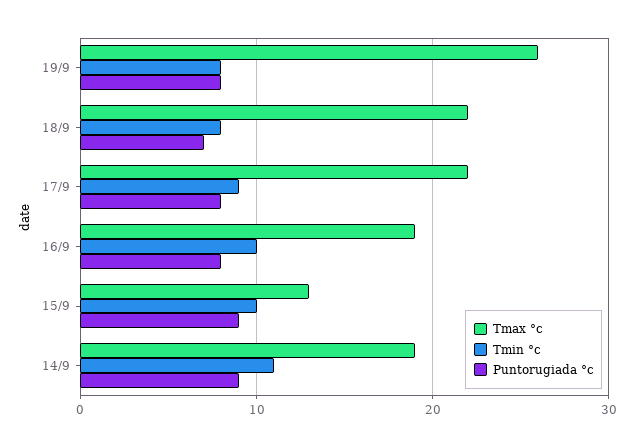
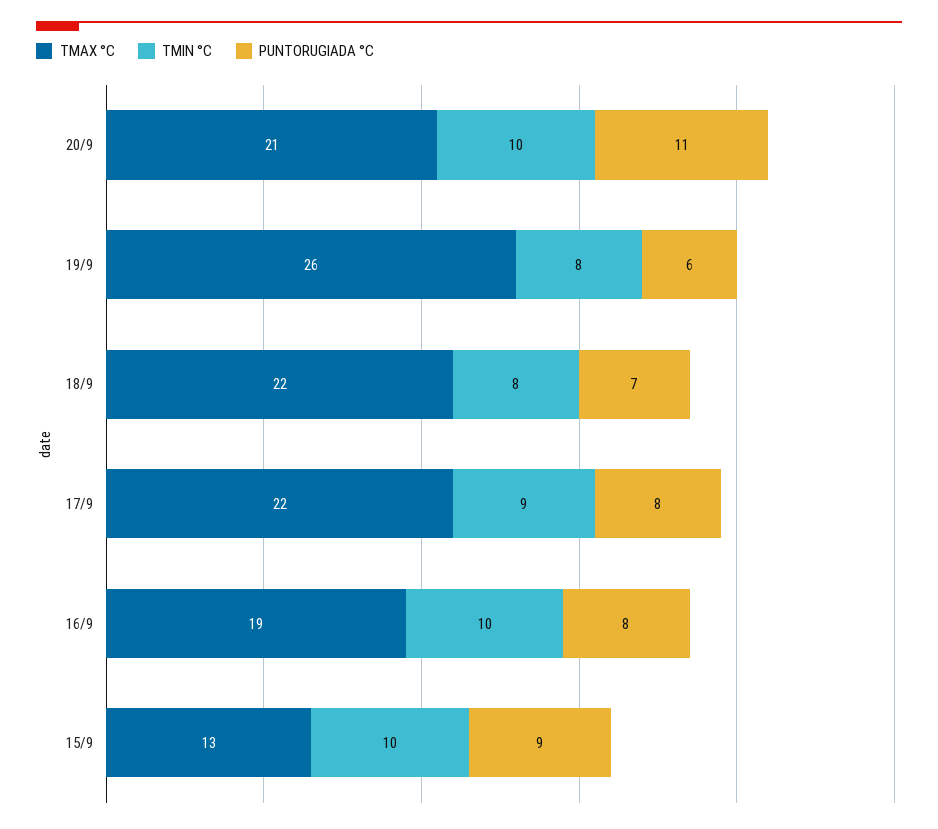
Puntorugiada °c, 19/9: 8 -> 6
Tmax °c, 14/9: 19 -> none
Tmin °c, 14/9: 11 -> none
Puntorugiada °c, 14/9: 9 -> none
Tmax °c, 20/9: none -> 21
Tmin °c, 20/9: none -> 10
Puntorugiada °c, 20/9: none -> 11

